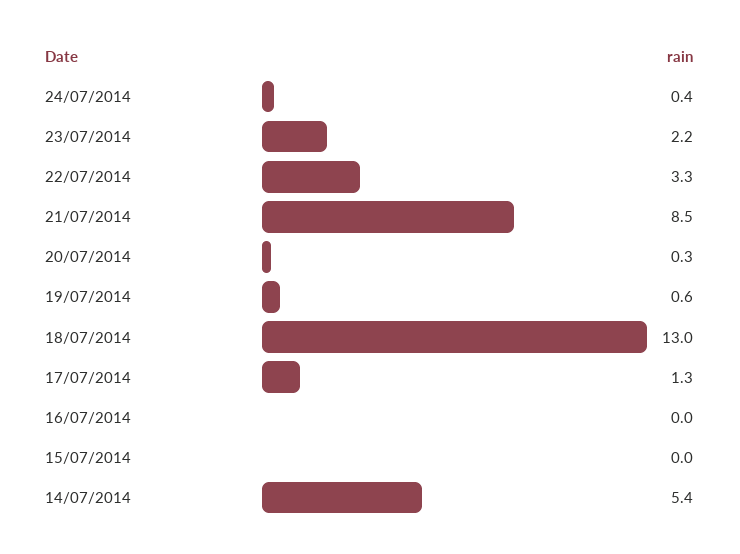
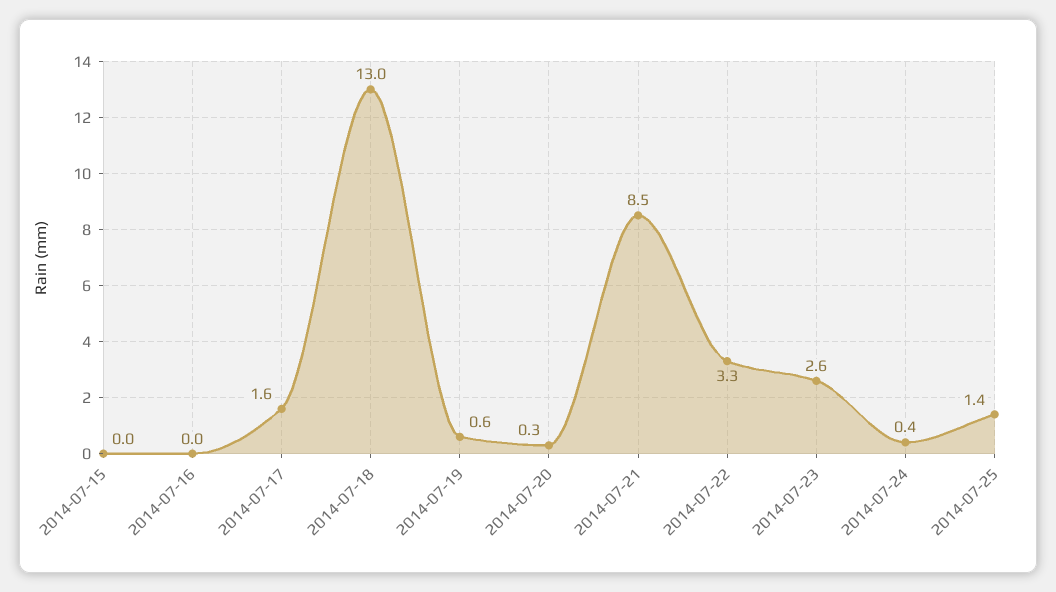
23/07/2014: 2.2 -> 2.6
17/07/2014: 1.3 -> 1.6
14/07/2014: 5.4 -> none
2014-07-25: none -> 1.4

